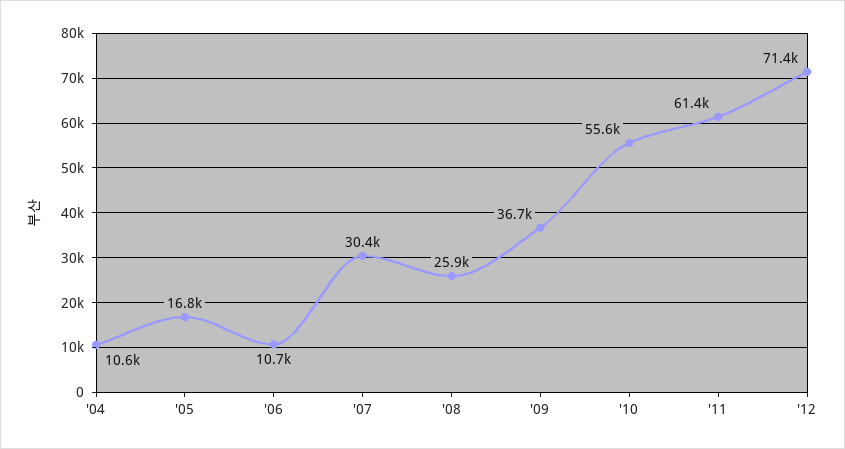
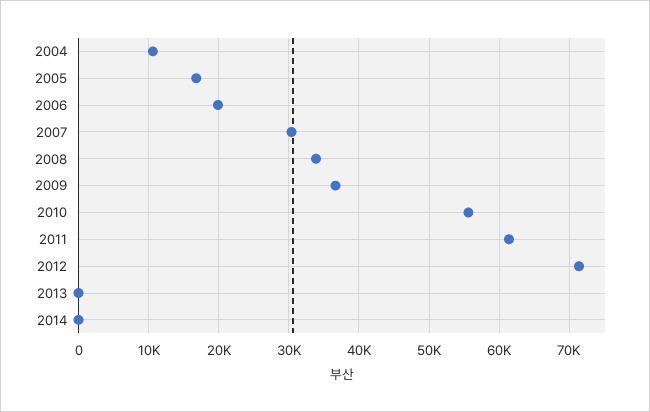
'06: 10700 -> 20000
'08: 25900 -> 34000
2013: none -> 0
2014: none -> 0

